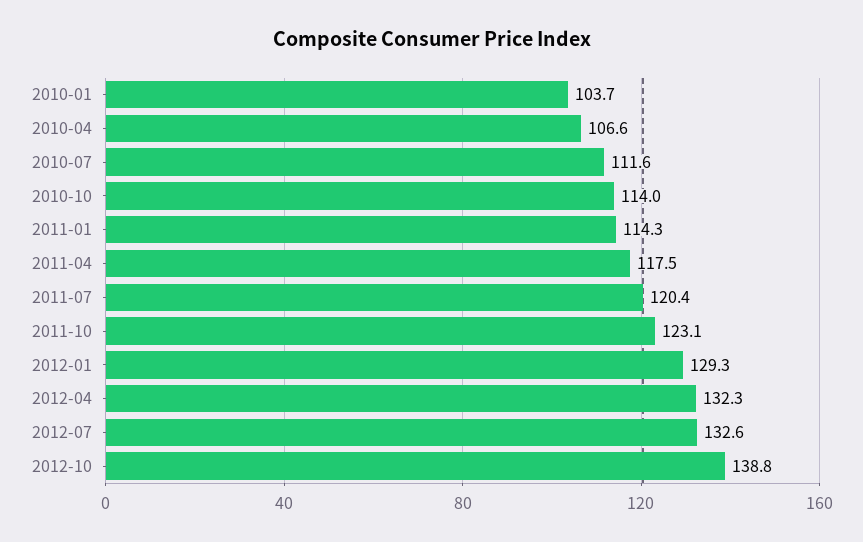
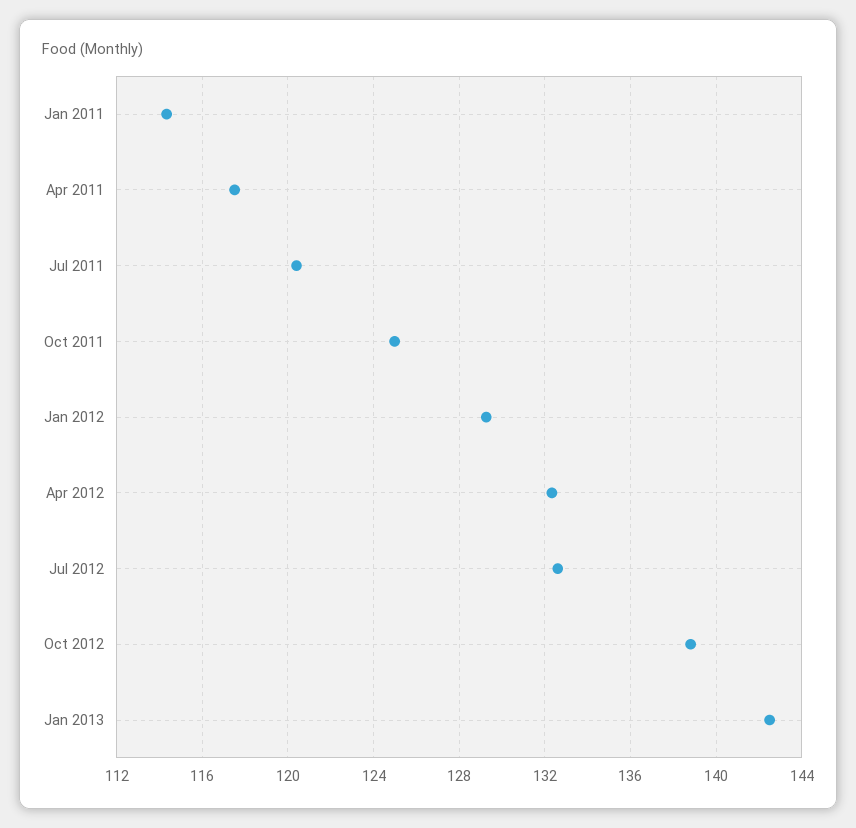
2010-01: 103.7 -> none
2010-04: 106.6 -> none
2010-07: 111.6 -> none
2010-10: 114 -> none
2011-10: 123.1 -> 125
Jan 2013: none -> 142.5

